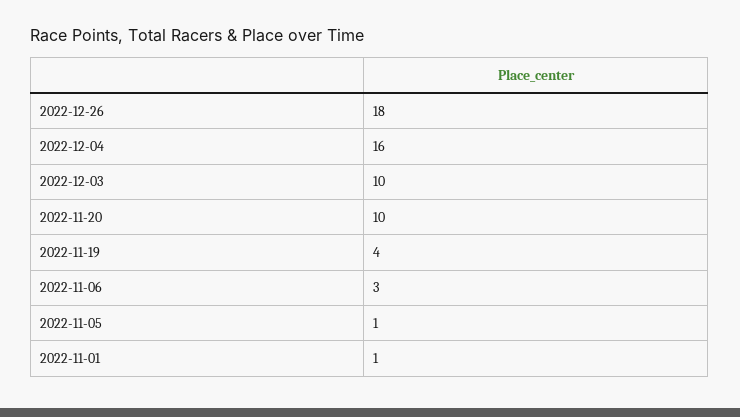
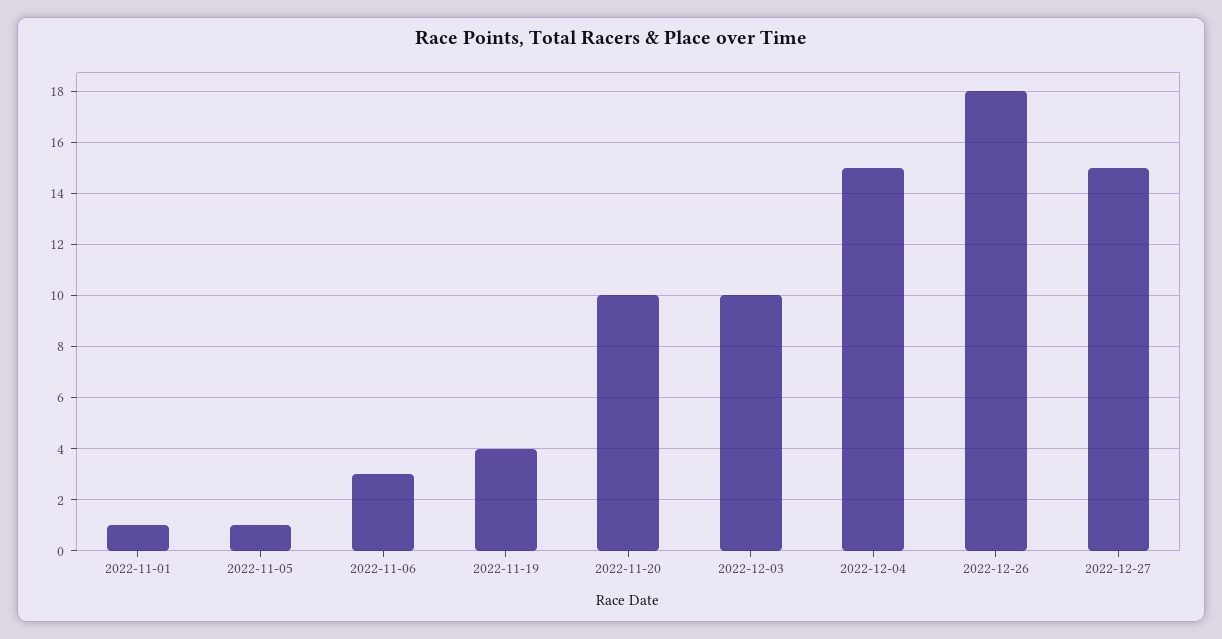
2022-12-04: 16 -> 15
2022-12-27: none -> 15

